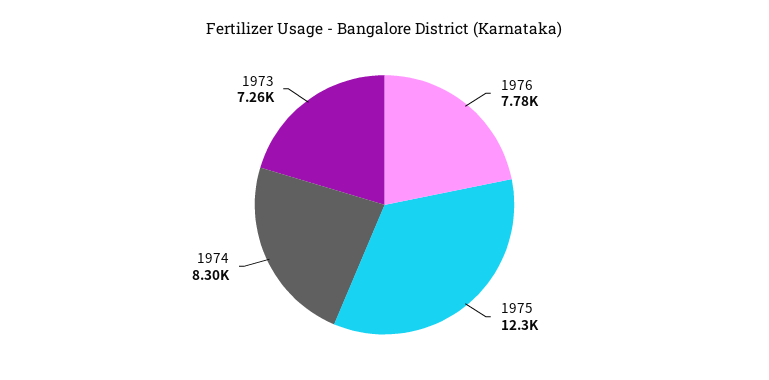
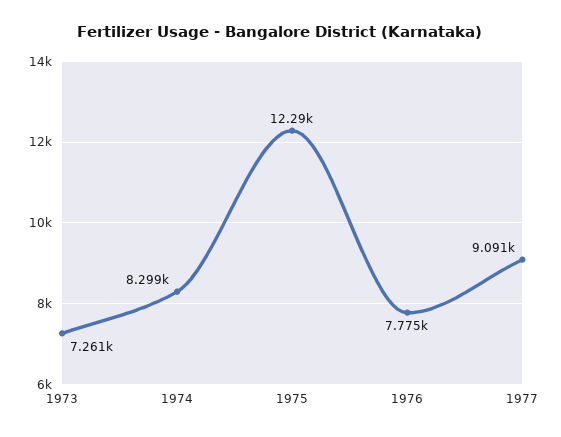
1977: none -> 9091

